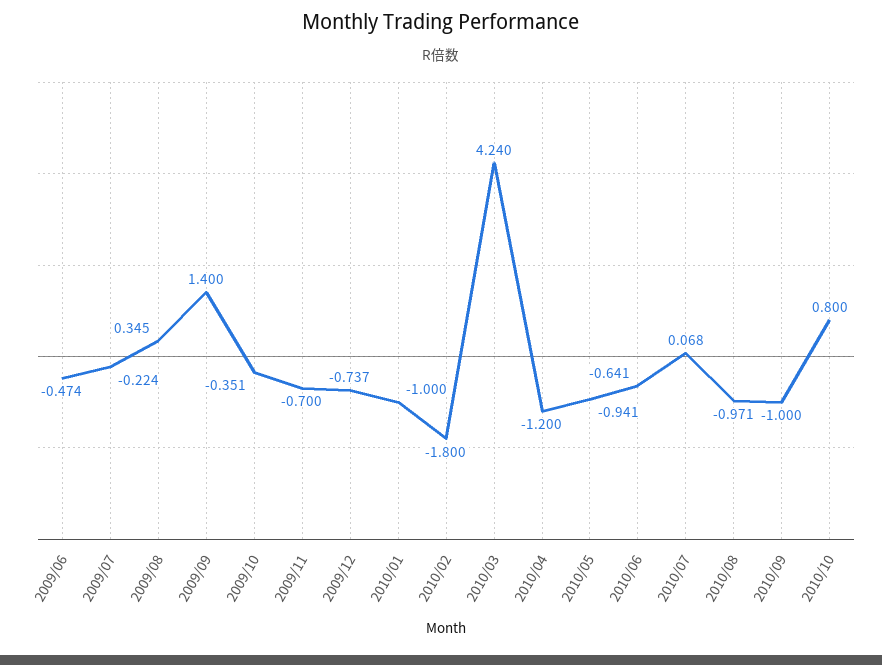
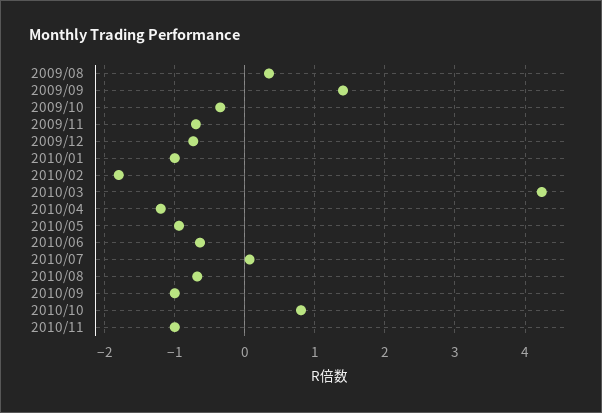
2009/06: -0.474 -> none
2009/07: -0.224 -> none
2010/08: -0.971 -> -0.7
2010/11: none -> -1

